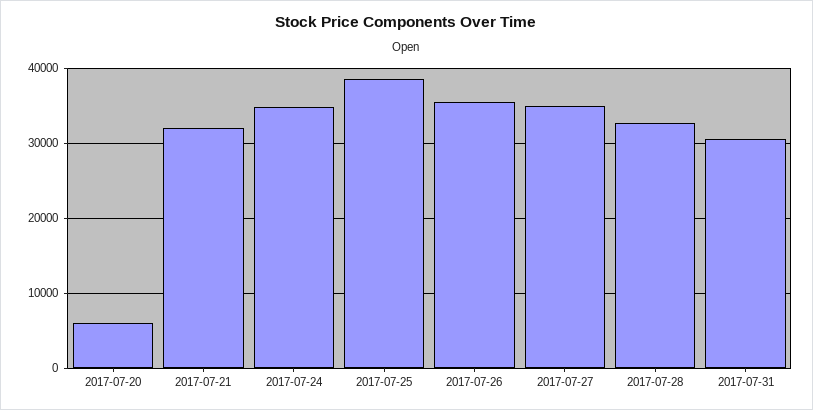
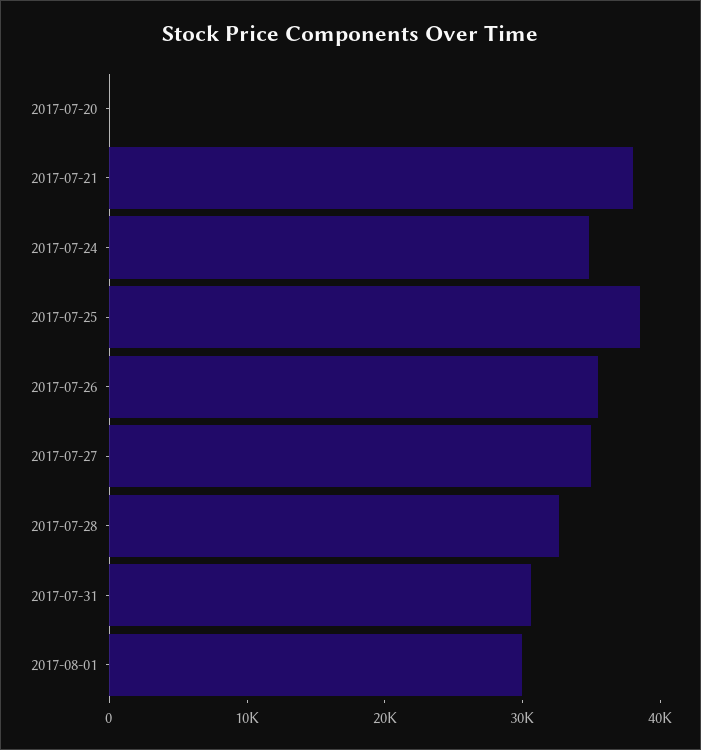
2017-07-20: 6000 -> 0
2017-07-21: 32000 -> 38000
2017-08-01: none -> 30000

